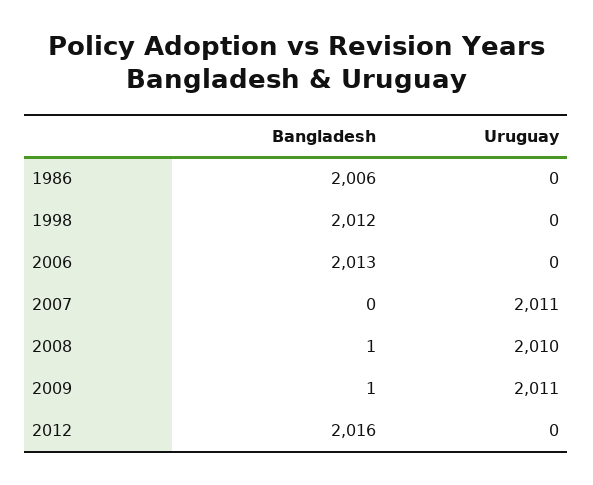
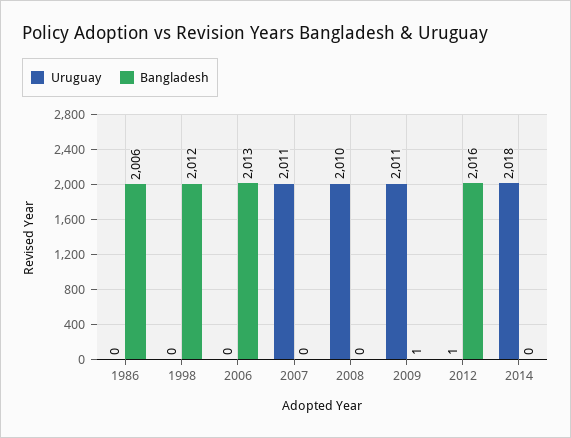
Bangladesh, 2008: 1 -> 0
Uruguay, 2012: 0 -> 1
Uruguay, 2014: none -> 2018
Bangladesh, 2014: none -> 0

